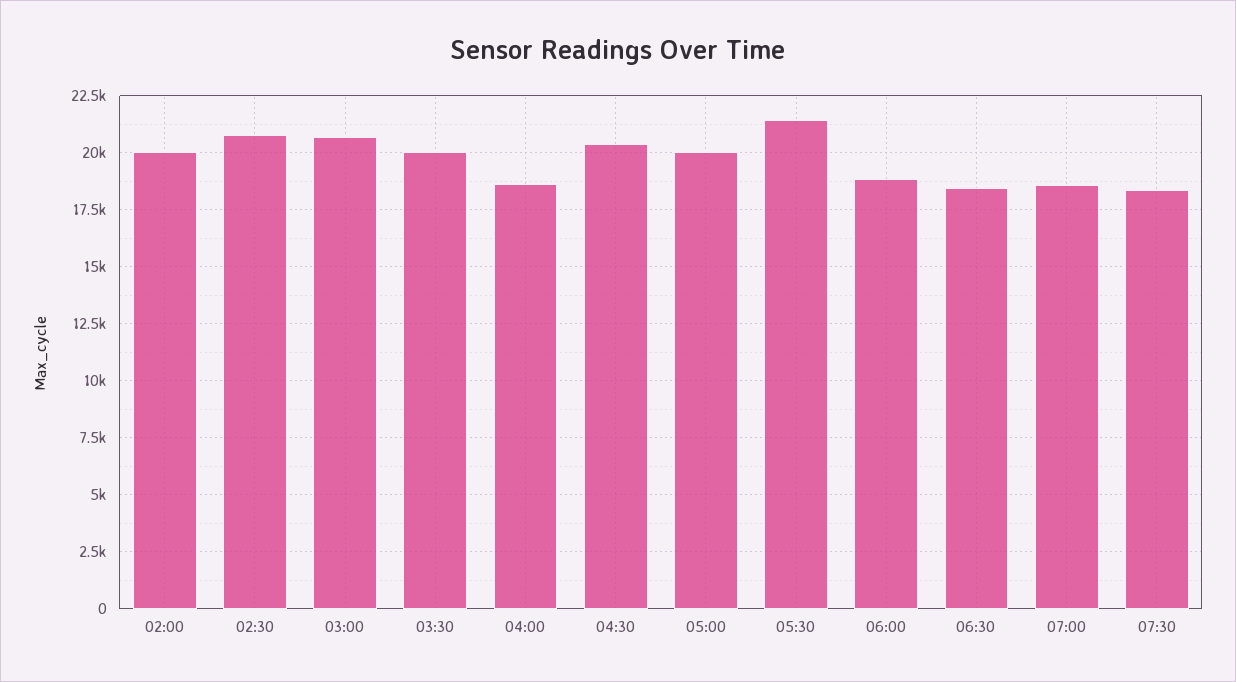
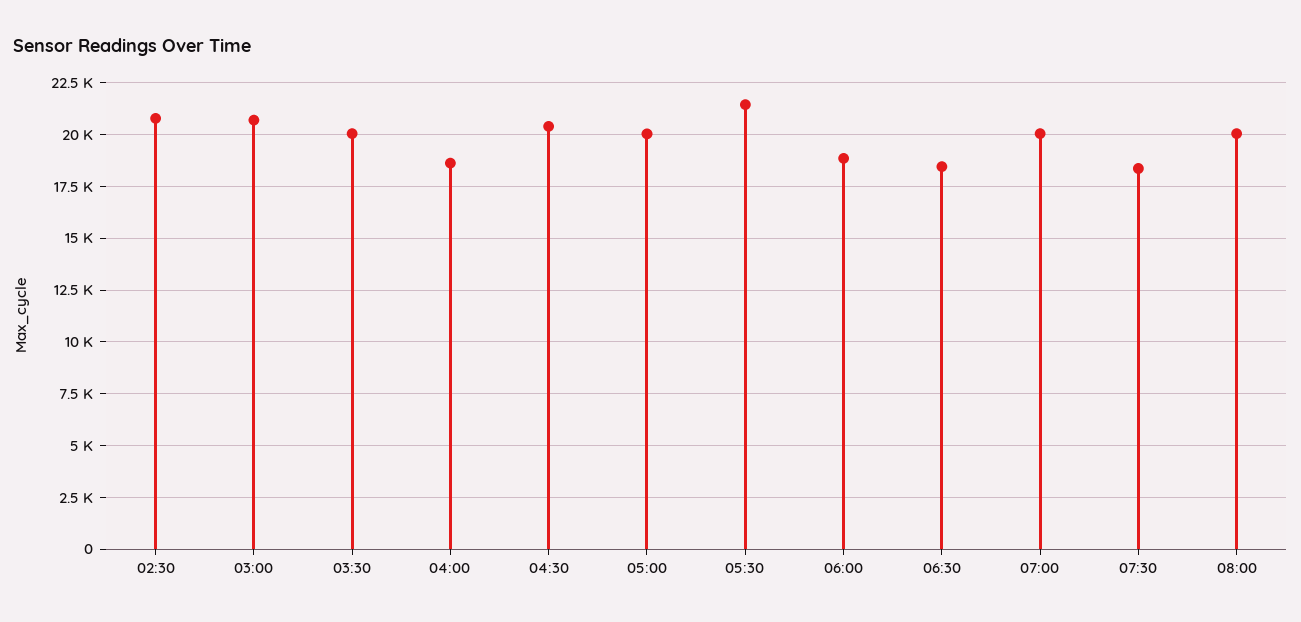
02:00: 20000 -> none
07:00: 18500 -> 20000
08:00: none -> 20000

